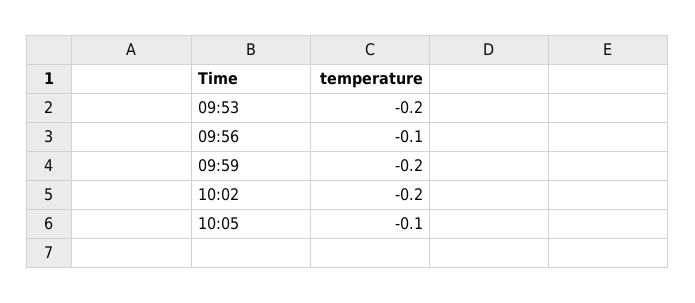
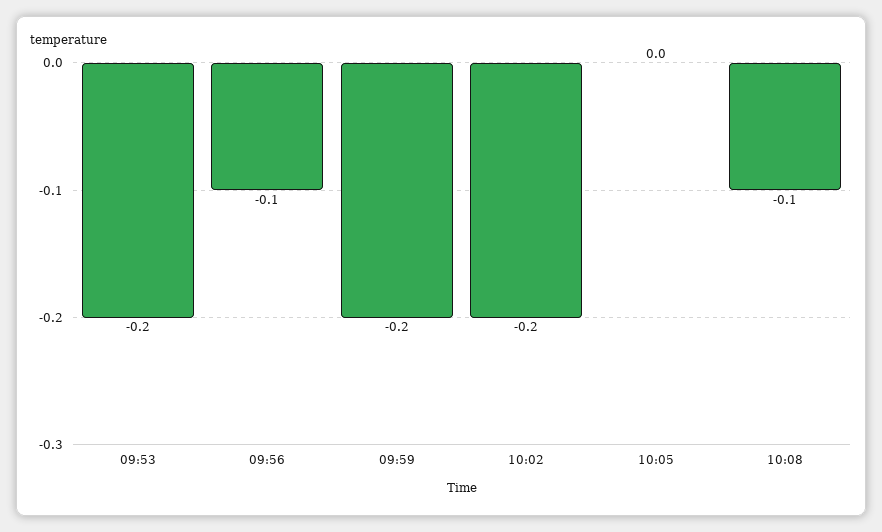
10:05: -0.1 -> 0
10:08: none -> -0.1

